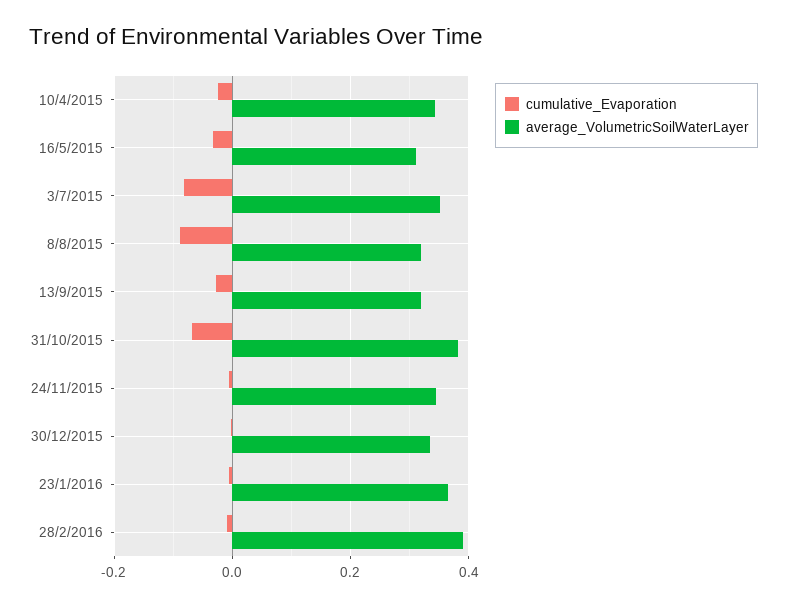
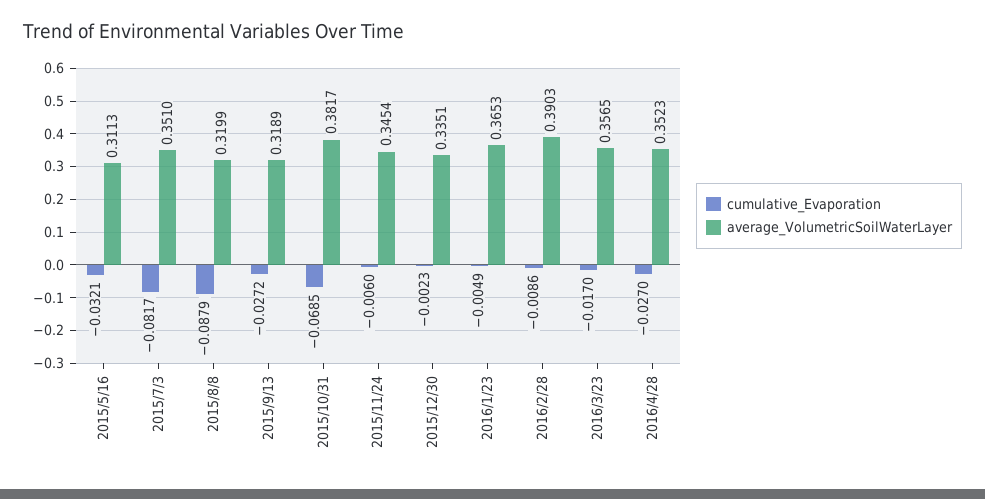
cumulative_Evaporation, 10/4/2015: -0.02 -> none
average_VolumetricSoilWaterLayer, 10/4/2015: 0.34 -> none
cumulative_Evaporation, 2016/3/23: none -> -0.017
average_VolumetricSoilWaterLayer, 2016/3/23: none -> 0.3565
cumulative_Evaporation, 2016/4/28: none -> -0.027
average_VolumetricSoilWaterLayer, 2016/4/28: none -> 0.3523

